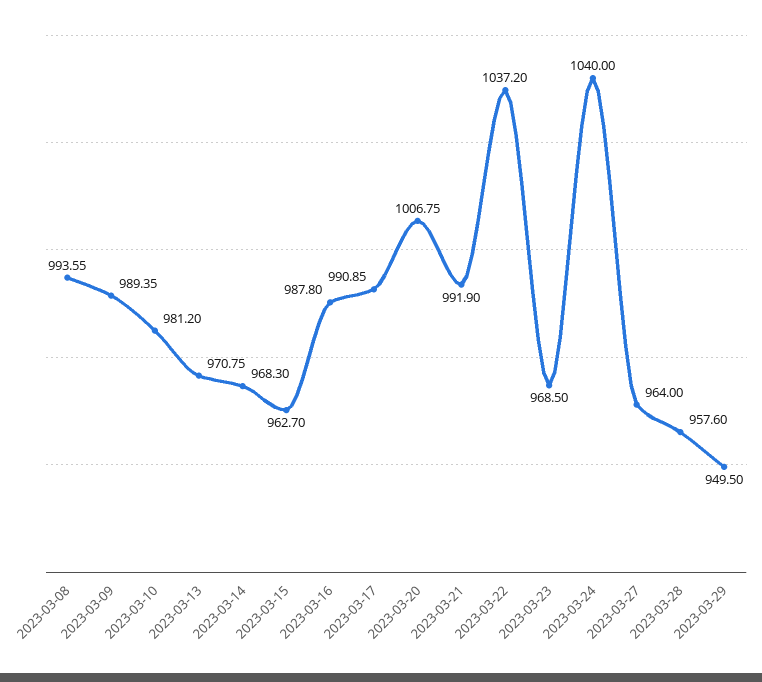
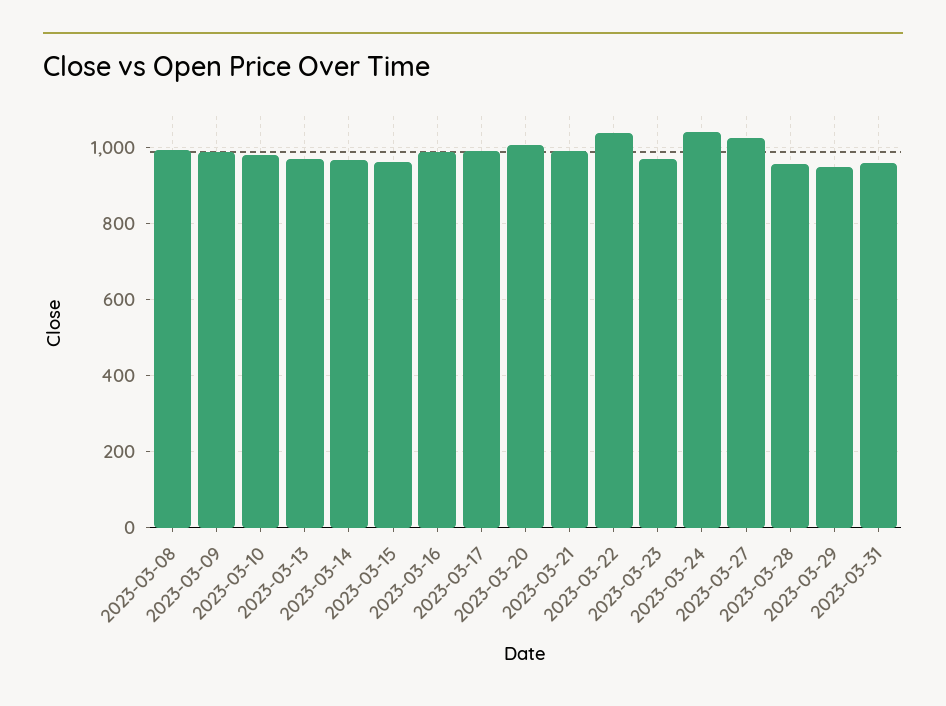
2023-03-27: 964 -> 1020
2023-03-31: none -> 960

